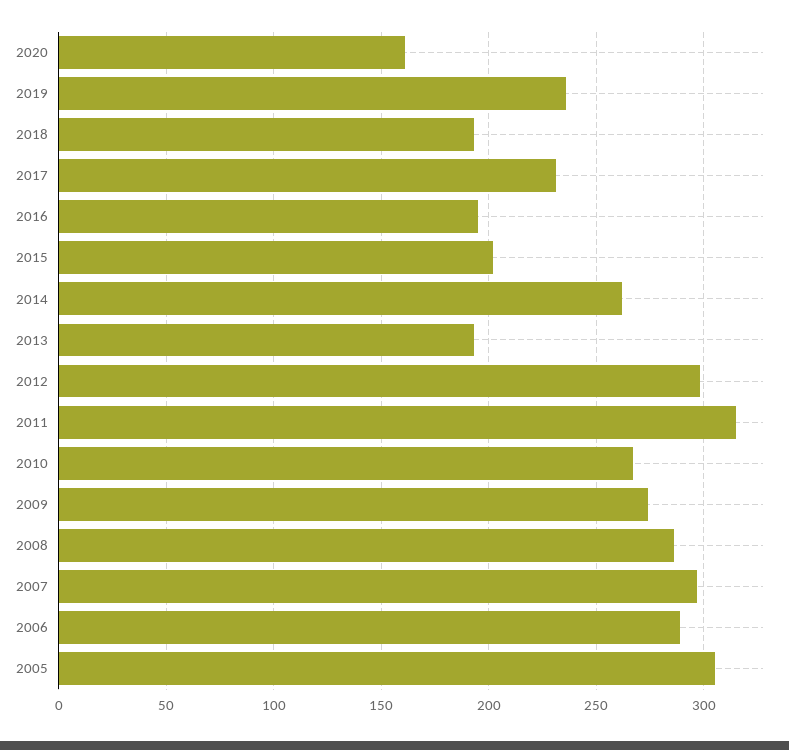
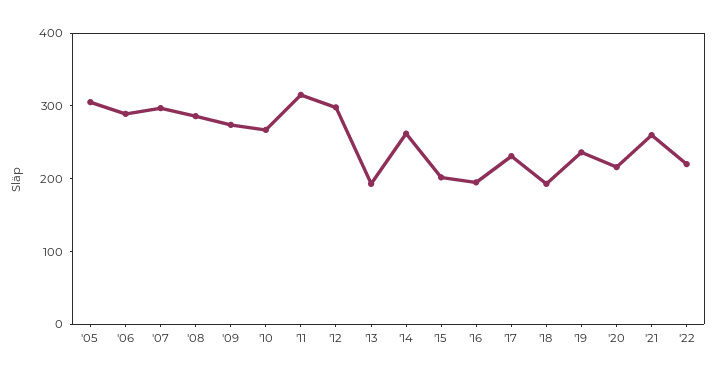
2020: 160 -> 220
'21: none -> 260
'22: none -> 220

